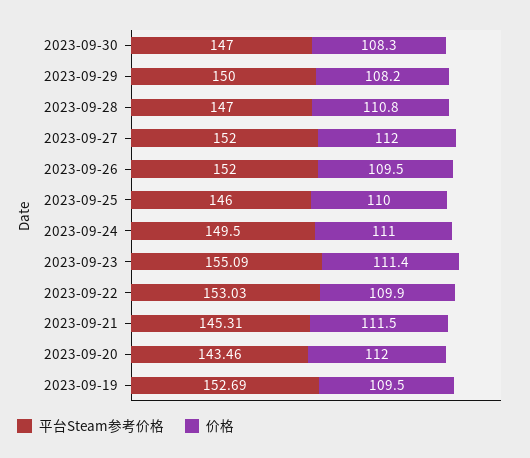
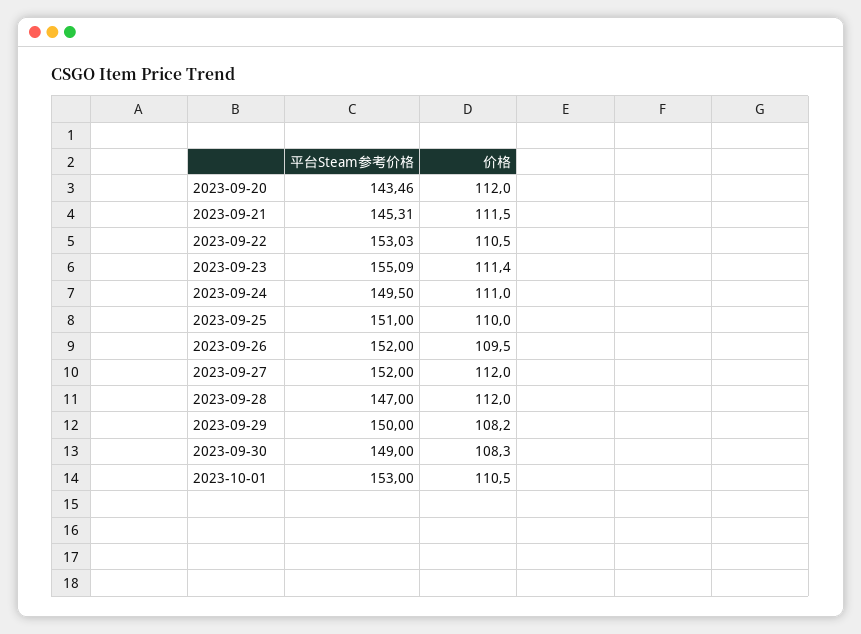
平台Steam参考价格, 2023-09-30: 147 -> 149
价格, 2023-09-28: 110.8 -> 112
平台Steam参考价格, 2023-09-25: 146 -> 151
价格, 2023-09-22: 109.9 -> 110.5
平台Steam参考价格, 2023-09-19: 152.69 -> none
价格, 2023-09-19: 109.5 -> none
平台Steam参考价格, 2023-10-01: none -> 153
价格, 2023-10-01: none -> 110.5

